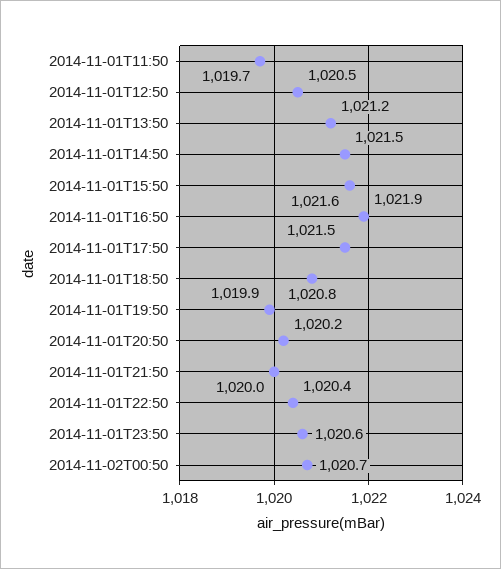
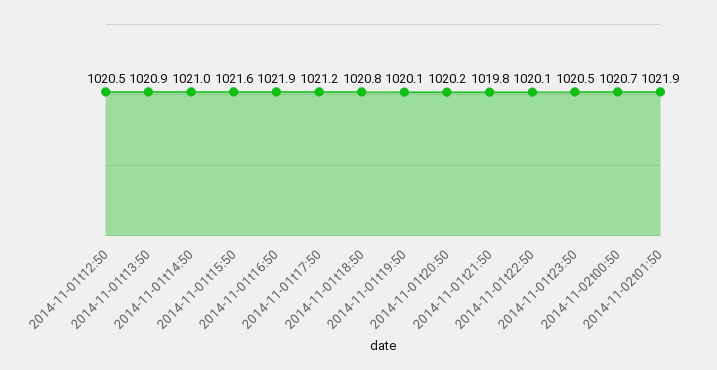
2014-11-01T11:50: 1019.7 -> none
2014-11-01T13:50: 1021.2 -> 1020.9
2014-11-01T14:50: 1021.5 -> 1021
2014-11-01T17:50: 1021.5 -> 1021.2
2014-11-01T19:50: 1019.9 -> 1020.1
2014-11-01T21:50: 1020 -> 1019.8
2014-11-01T22:50: 1020.4 -> 1020.1
2014-11-01T23:50: 1020.6 -> 1020.5
2014-11-02t01:50: none -> 1021.9

